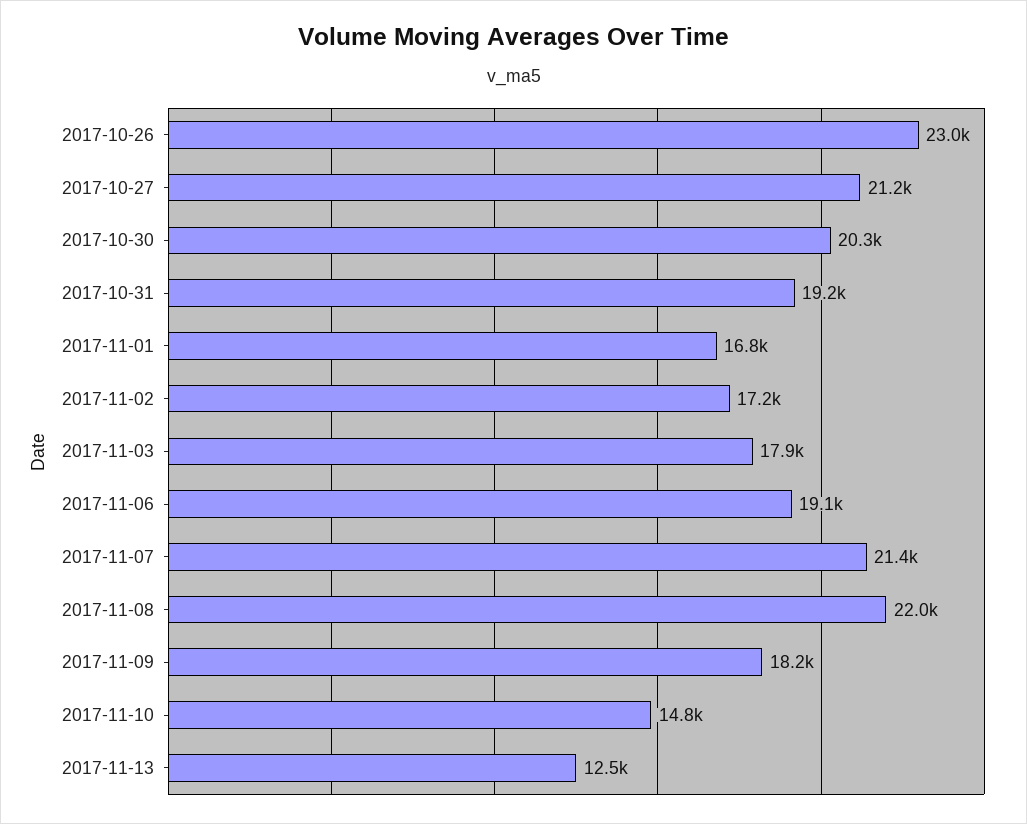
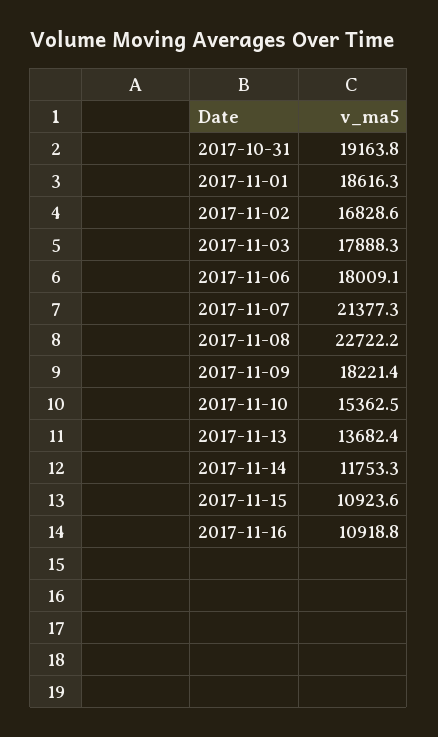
2017-10-26: 23000 -> none
2017-10-27: 21200 -> none
2017-10-30: 20300 -> none
2017-11-01: 16800 -> 18616.3
2017-11-02: 17200 -> 16828.6
2017-11-06: 19100 -> 18009.1
2017-11-08: 22000 -> 22722.2
2017-11-10: 14800 -> 15362.5
2017-11-13: 12500 -> 13682.4
2017-11-14: none -> 11753.3
2017-11-15: none -> 10923.6
2017-11-16: none -> 10918.8

